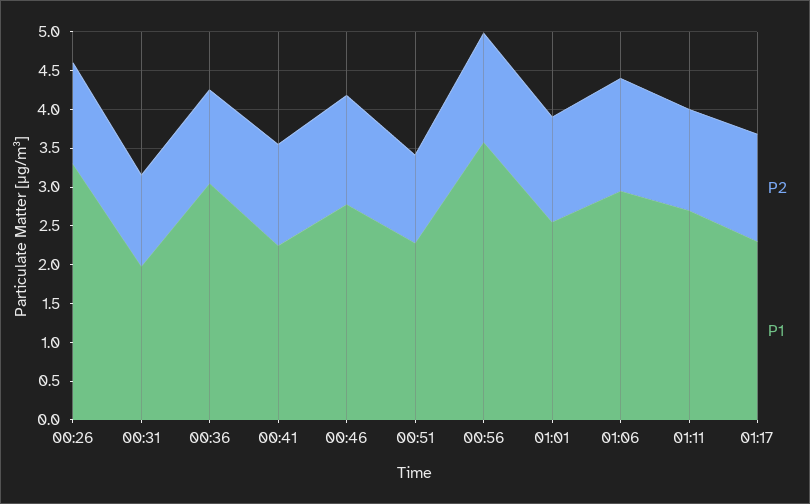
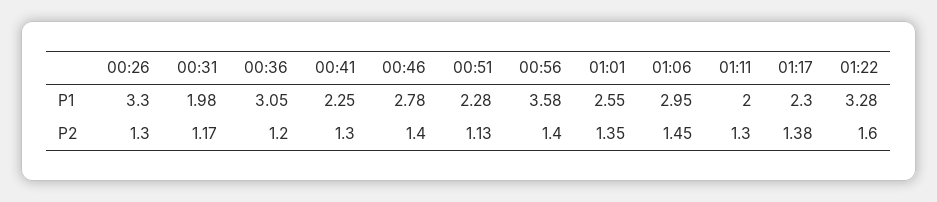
P1, 01:11: 2.75 -> 2
P1, 01:22: none -> 3.28
P2, 01:22: none -> 1.6

